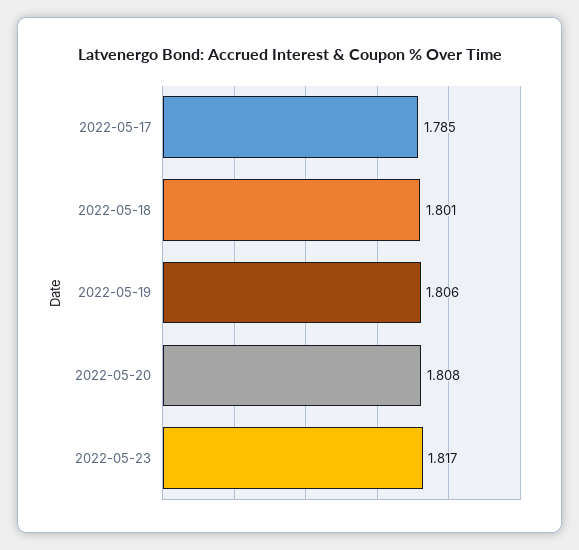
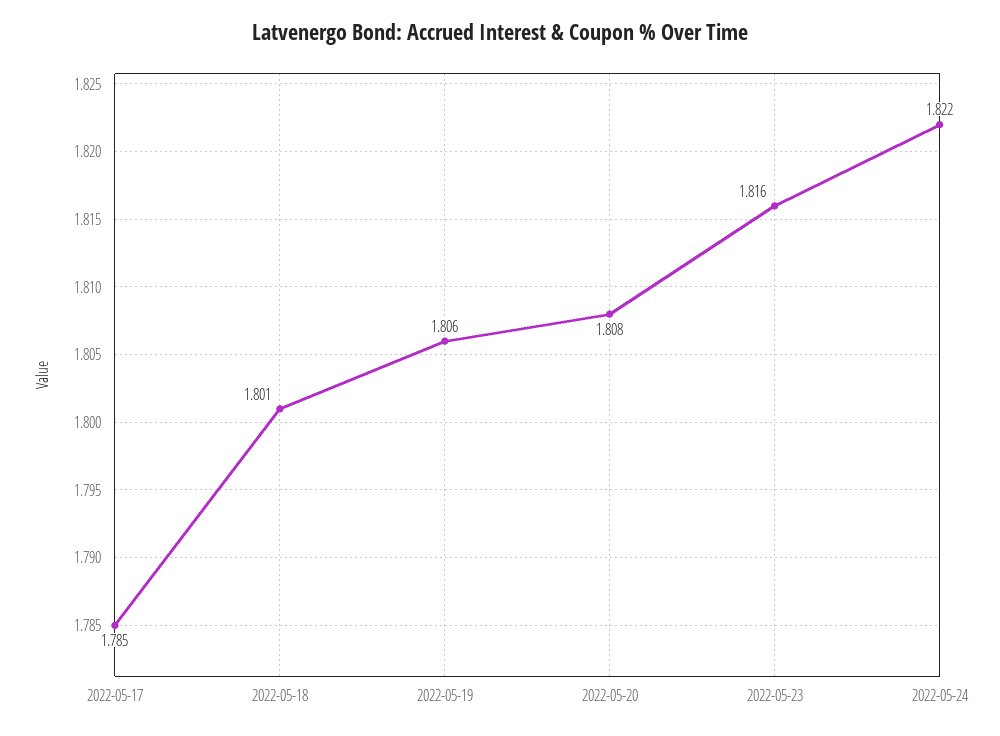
2022-05-23: 1.817 -> 1.816
2022-05-24: none -> 1.822

